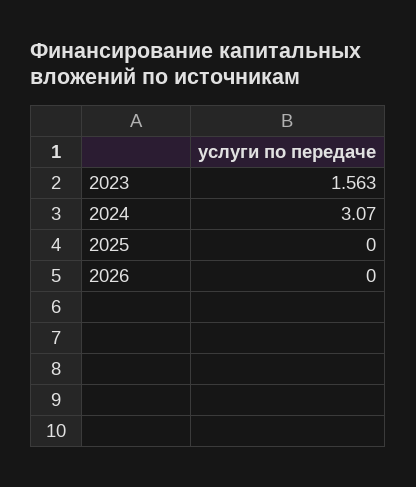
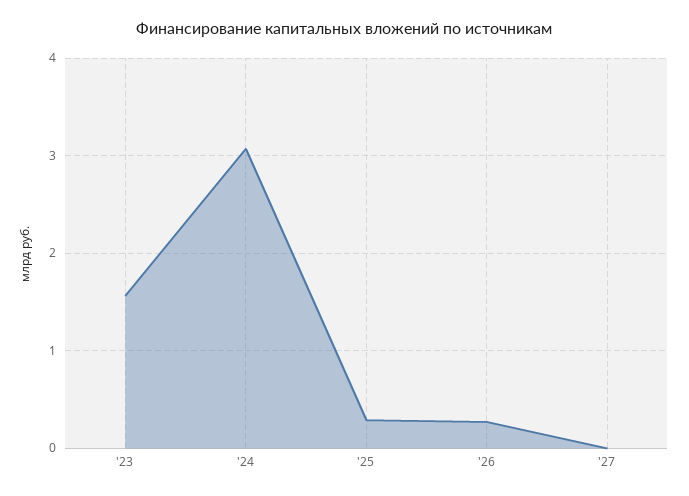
2025: 0 -> 0.3
2026: 0 -> 0.3
'27: none -> 0

